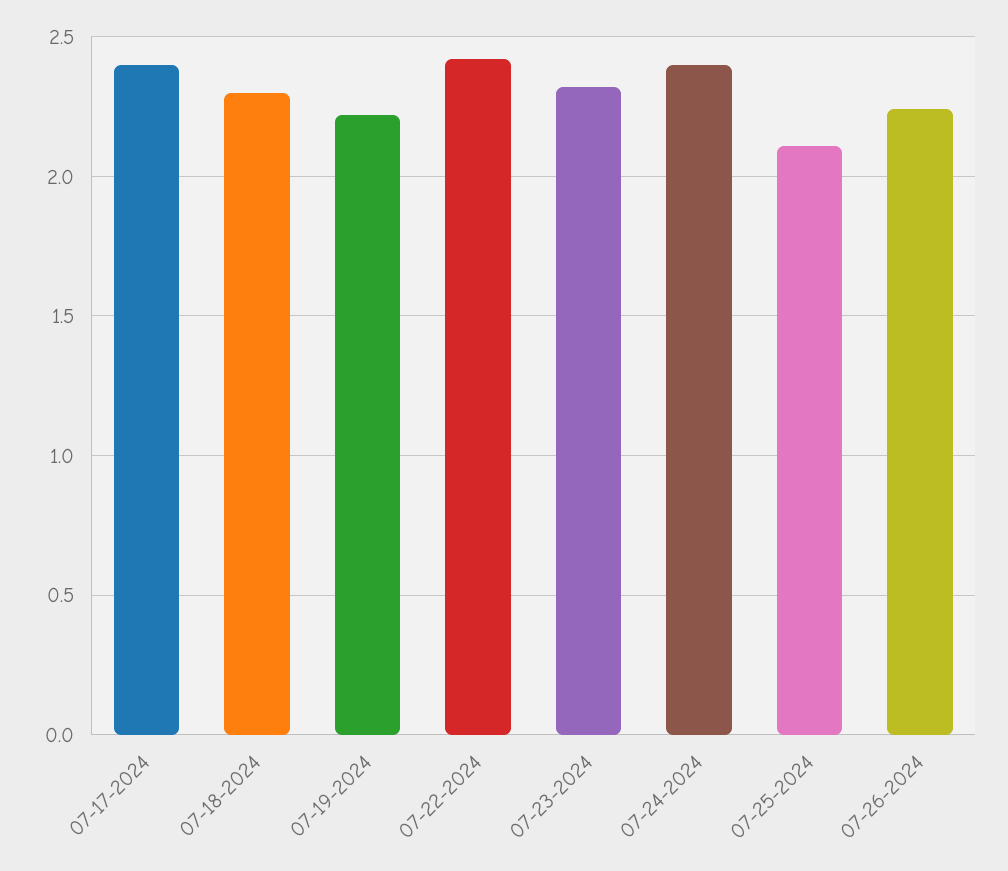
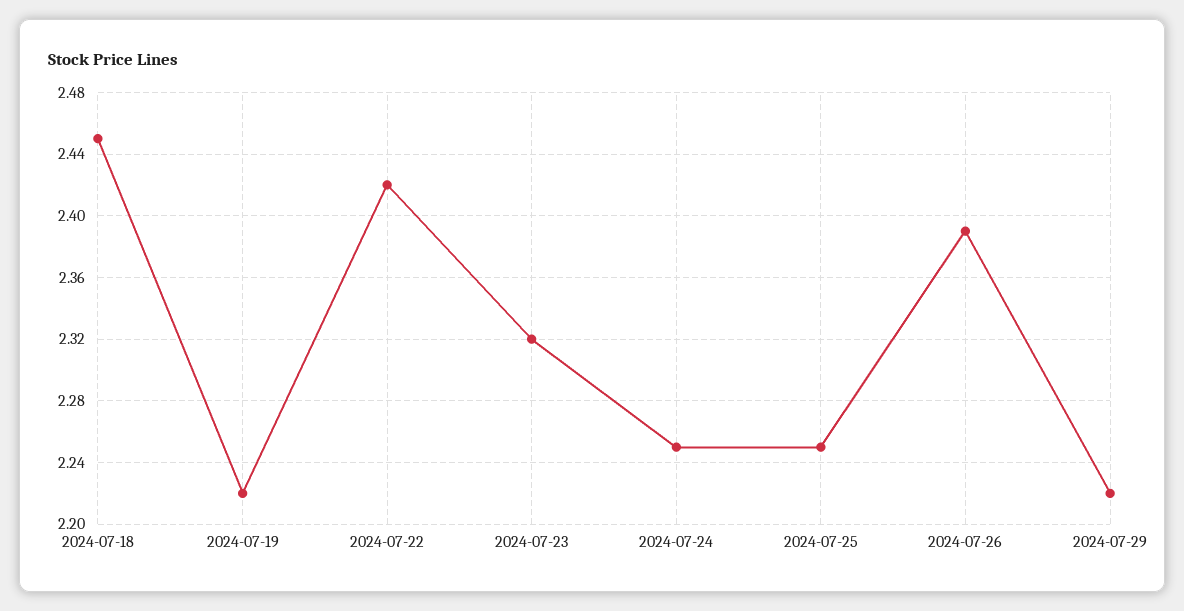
07-17-2024: 2.4 -> none
07-18-2024: 2.3 -> 2.45
07-24-2024: 2.4 -> 2.25
07-25-2024: 2.1 -> 2.25
07-26-2024: 2.25 -> 2.39
2024-07-29: none -> 2.22

